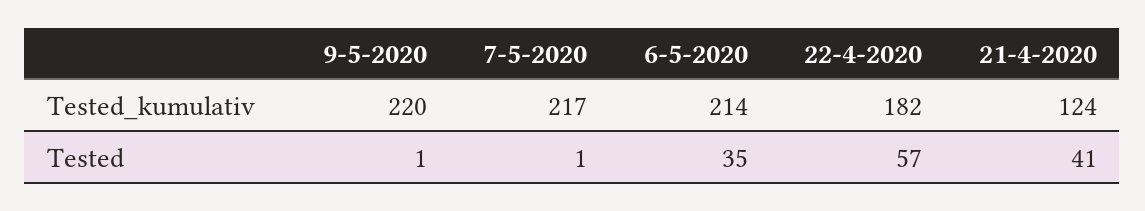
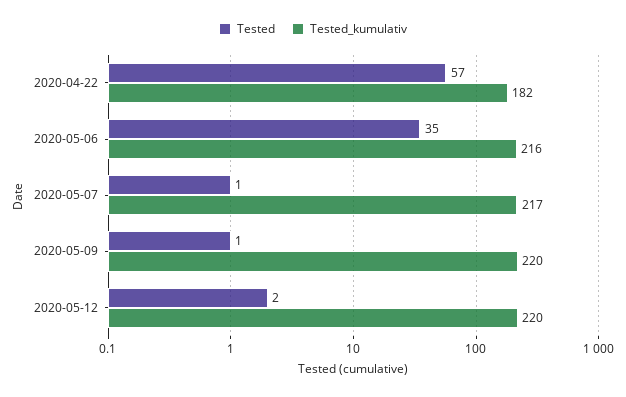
Tested_kumulativ, 6-5-2020: 214 -> 216
Tested_kumulativ, 21-4-2020: 124 -> none
Tested, 21-4-2020: 41 -> none
Tested, 2020-05-12: none -> 2
Tested_kumulativ, 2020-05-12: none -> 220

